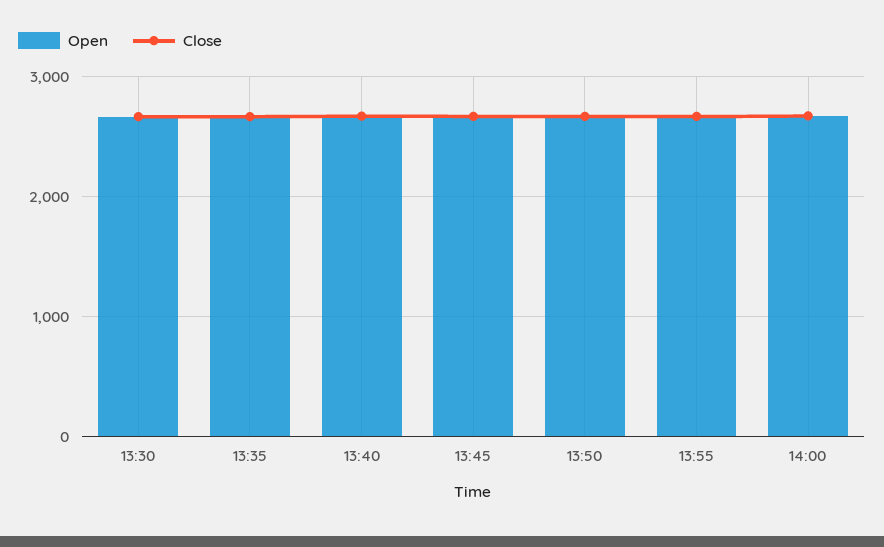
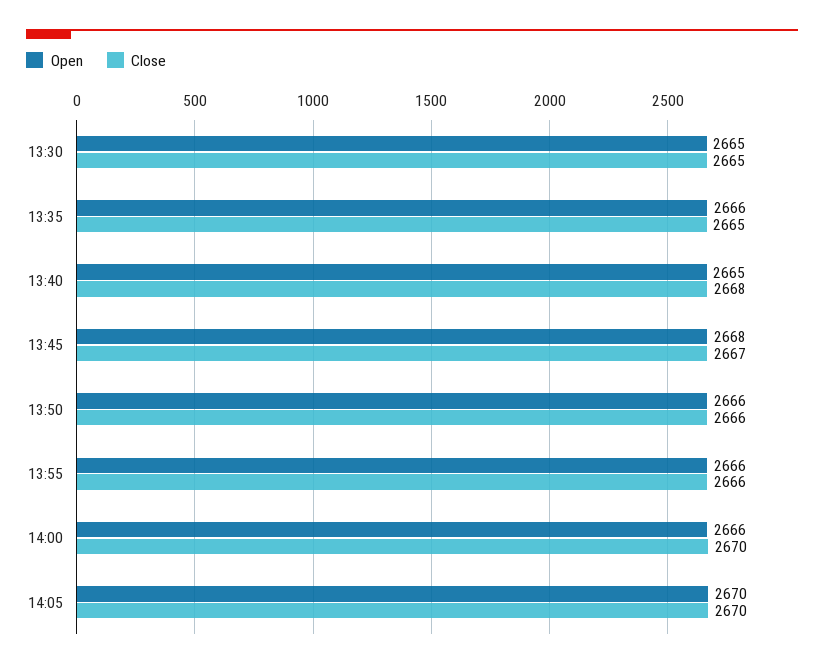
Open, 14:05: none -> 2670
Close, 14:05: none -> 2670

